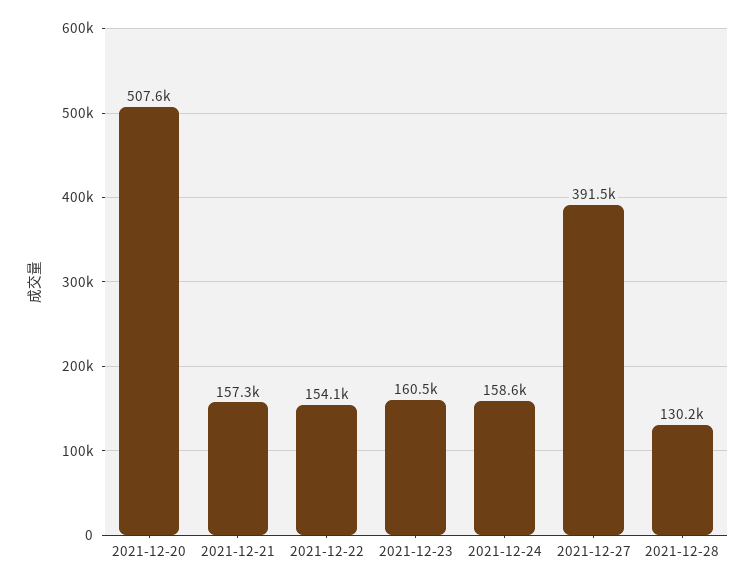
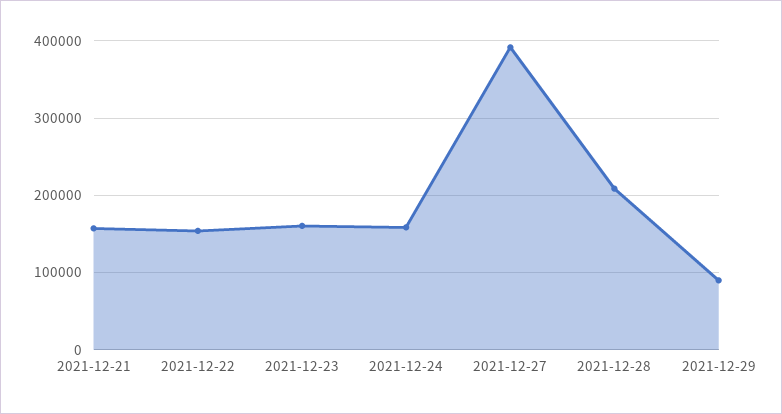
2021-12-20: 507600 -> none
2021-12-28: 130200 -> 210000
2021-12-29: none -> 90000

